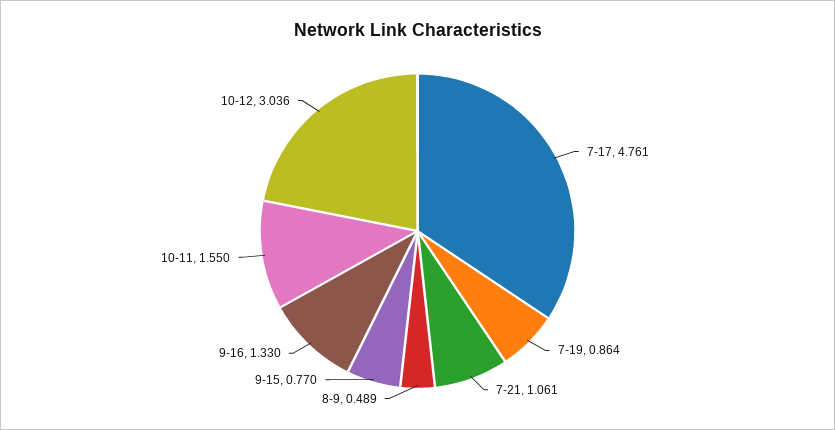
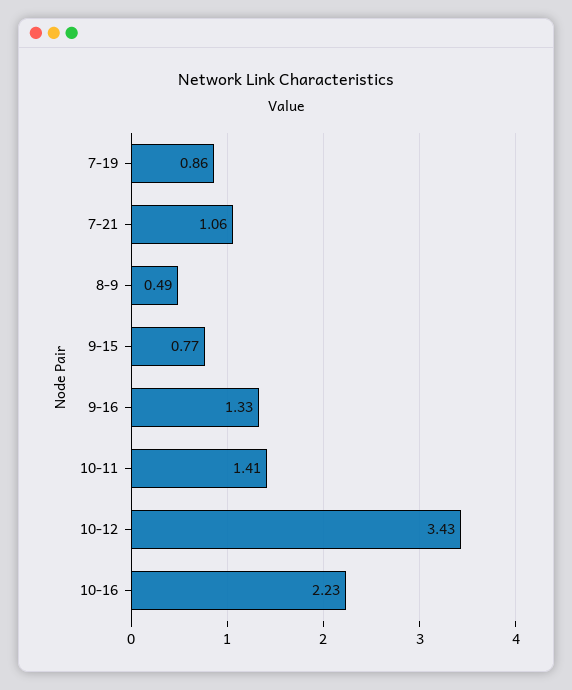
7-17: 4.761 -> none
10-11: 1.55 -> 1.41
10-12: 3.036 -> 3.43
10-16: none -> 2.23

